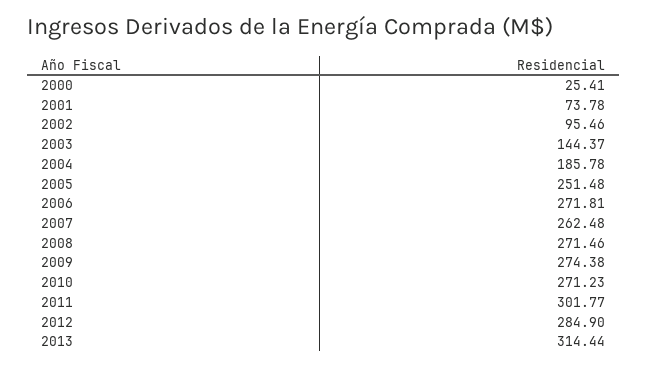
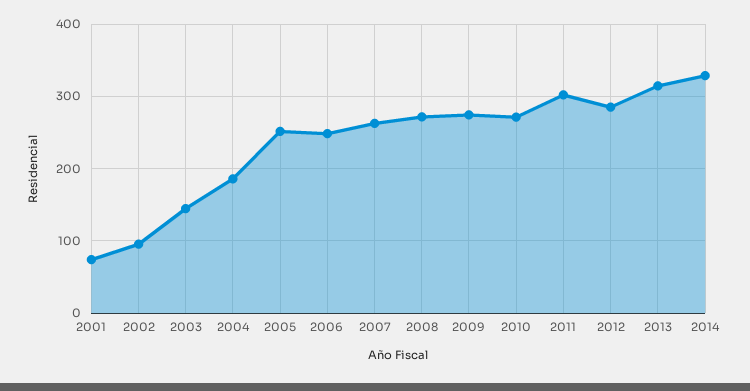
2000: 25.41 -> none
2006: 271.81 -> 250
2014: none -> 330

